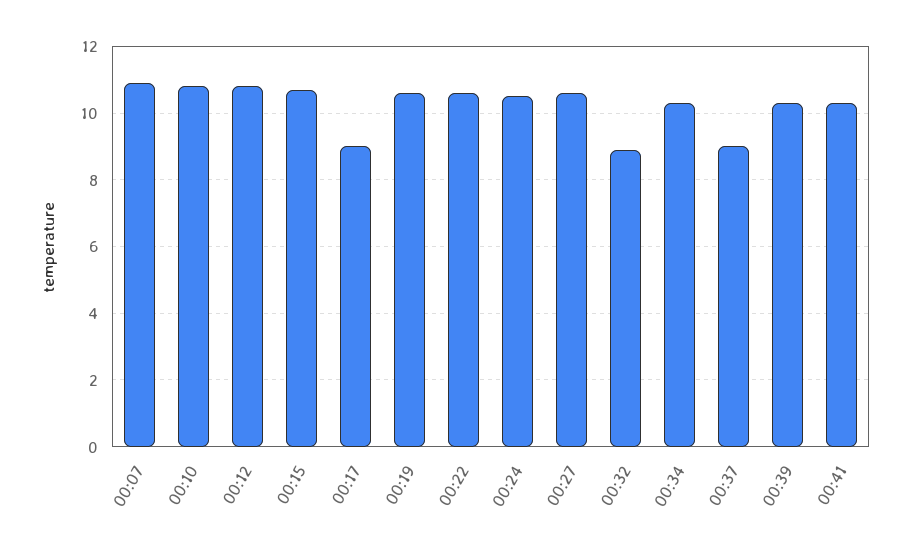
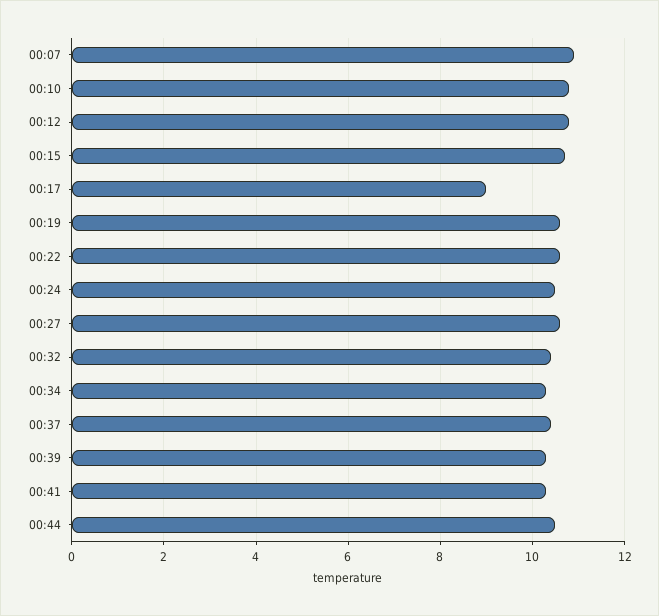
00:32: 9 -> 10.5
00:37: 9 -> 10.5
00:44: none -> 10.5

